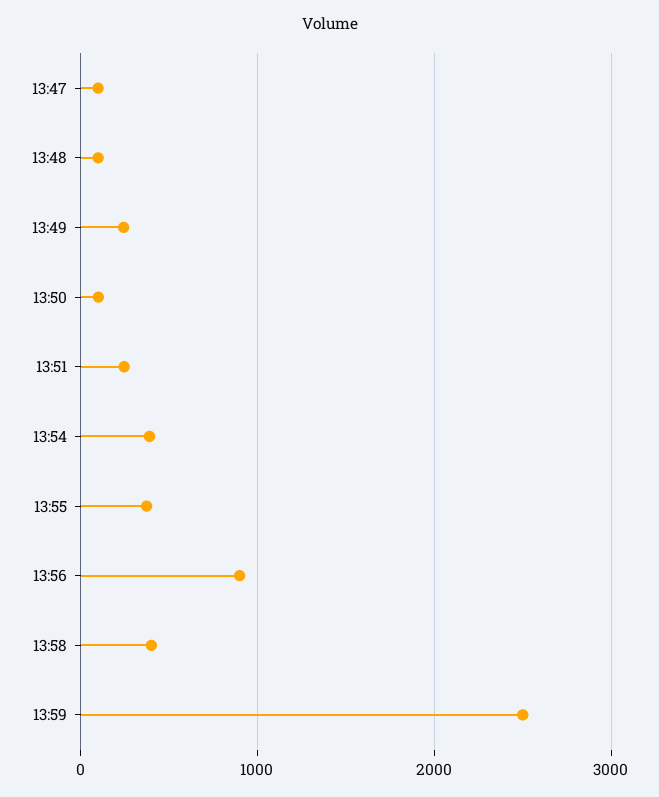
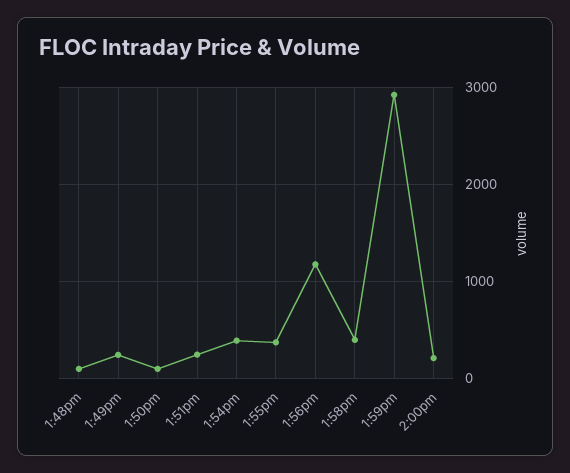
13:47: 100 -> none
13:56: 900 -> 1200
13:59: 2500 -> 2900
2:00pm: none -> 200

